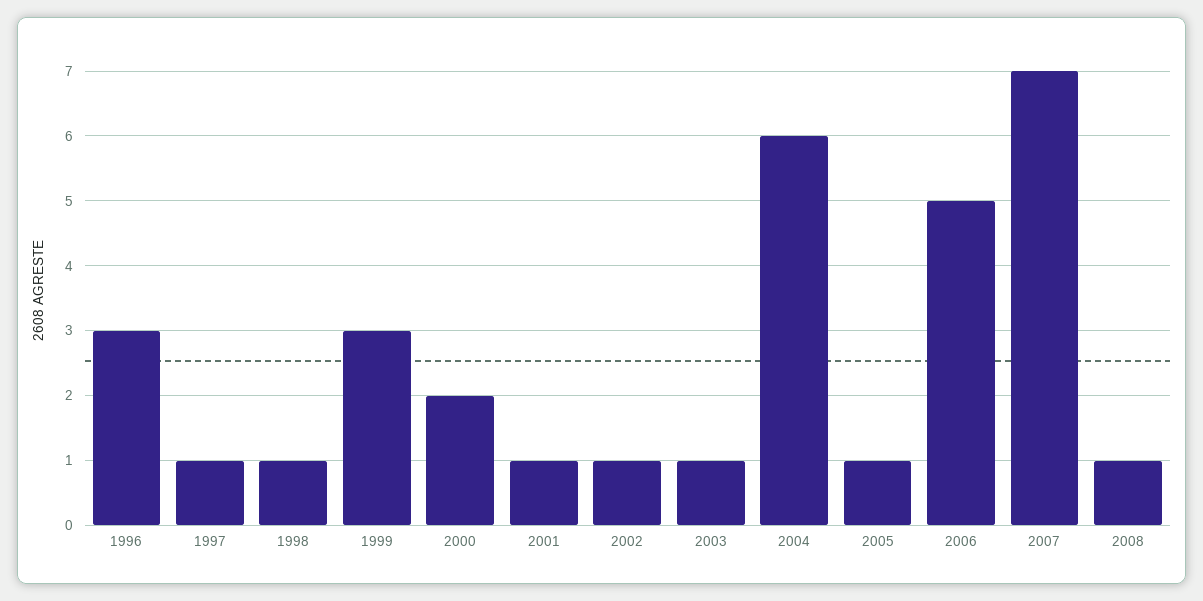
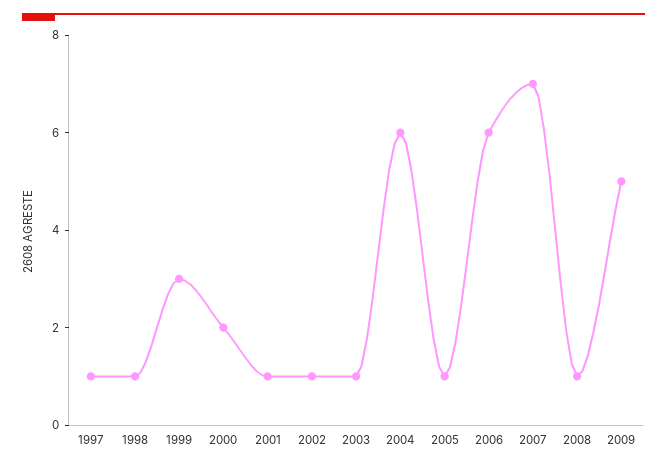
1996: 3 -> none
2006: 5 -> 6
2009: none -> 5

